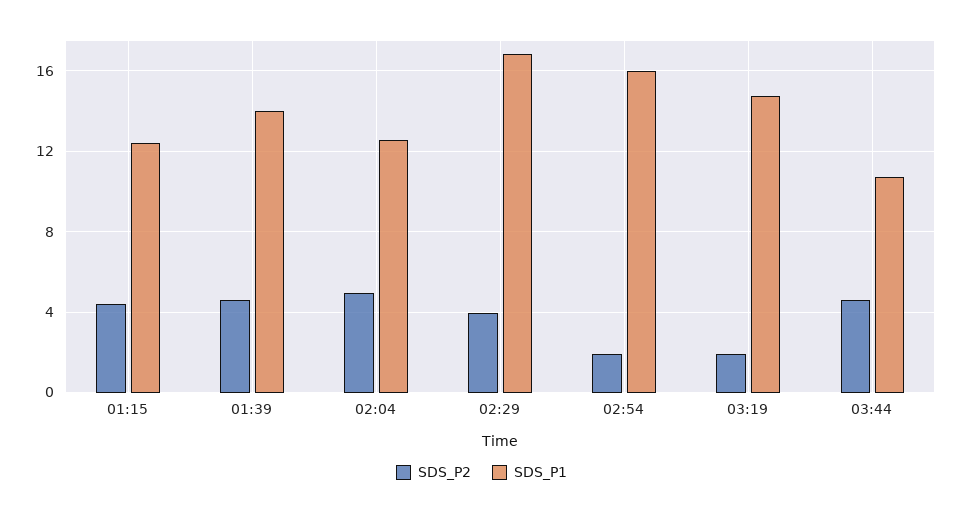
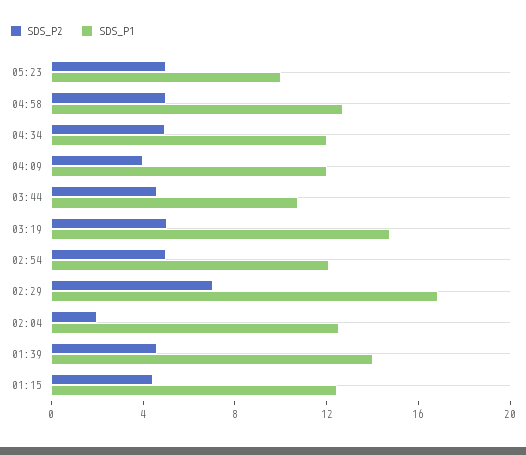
SDS_P2, 02:04: 5 -> 2
SDS_P2, 02:29: 4 -> 7
SDS_P2, 02:54: 2 -> 5
SDS_P1, 02:54: 16 -> 12
SDS_P2, 03:19: 2 -> 5
SDS_P2, 05:23: none -> 5
SDS_P1, 05:23: none -> 10
SDS_P2, 04:58: none -> 5
SDS_P1, 04:58: none -> 13
SDS_P2, 04:34: none -> 5
SDS_P1, 04:34: none -> 12
SDS_P2, 04:09: none -> 4
SDS_P1, 04:09: none -> 12

